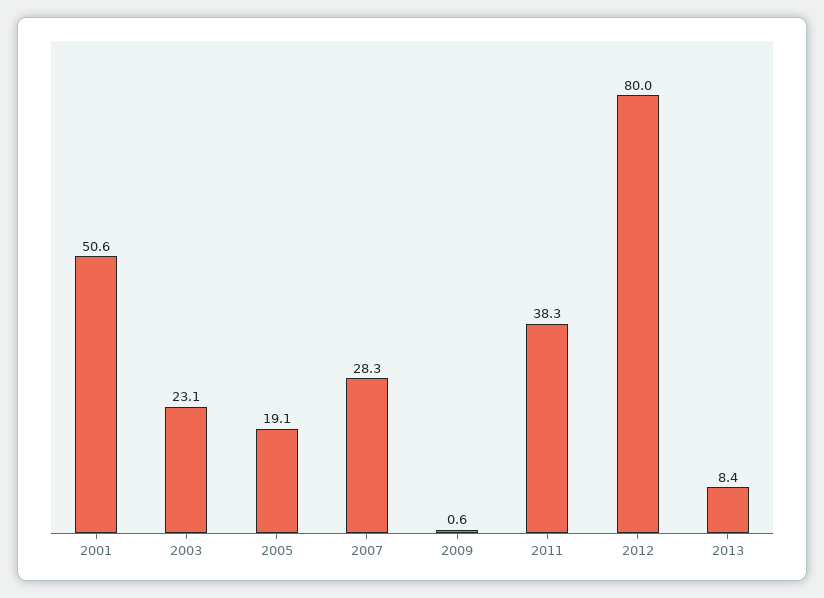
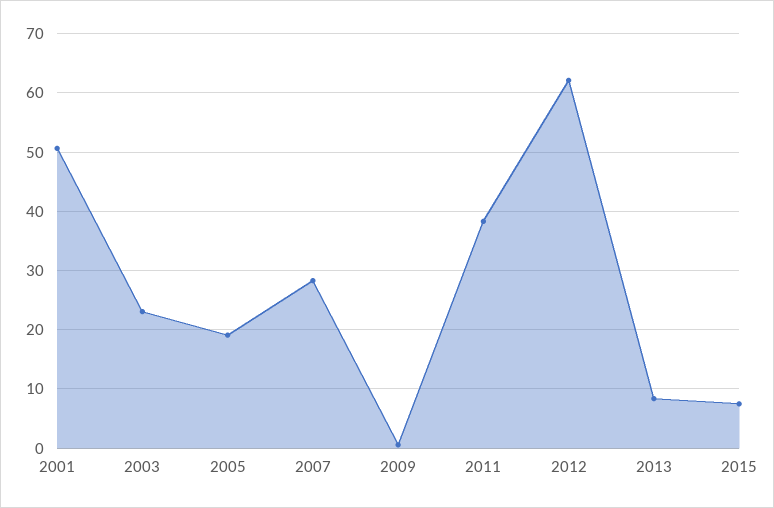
2012: 80 -> 62
2015: none -> 8

